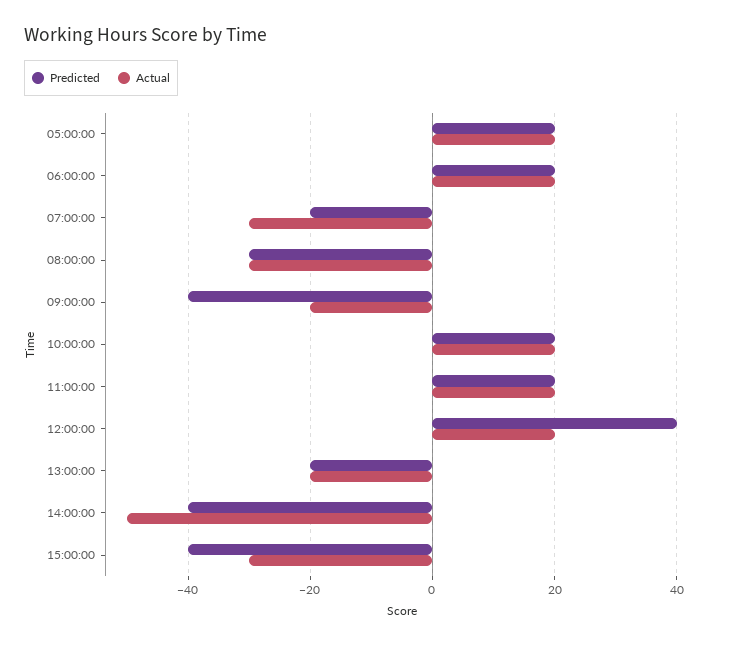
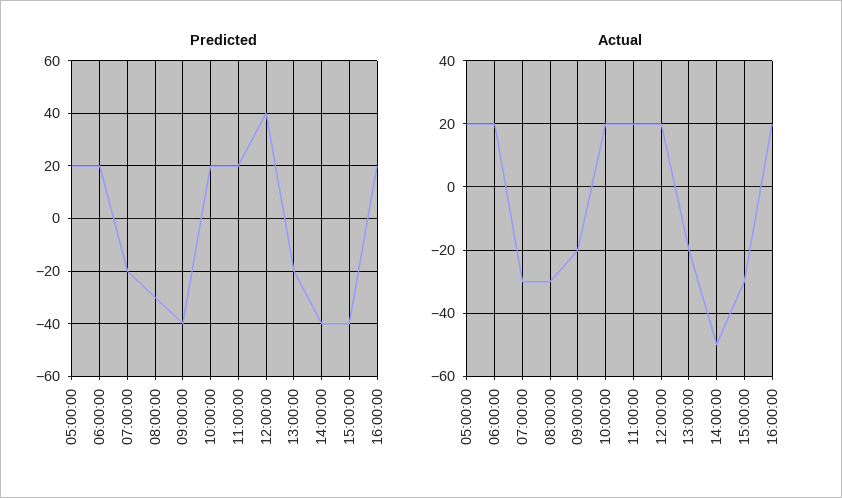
Predicted, 16:00:00: none -> 20
Actual, 16:00:00: none -> 20

